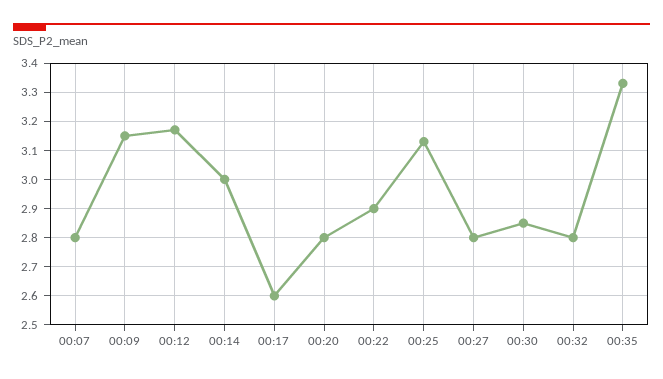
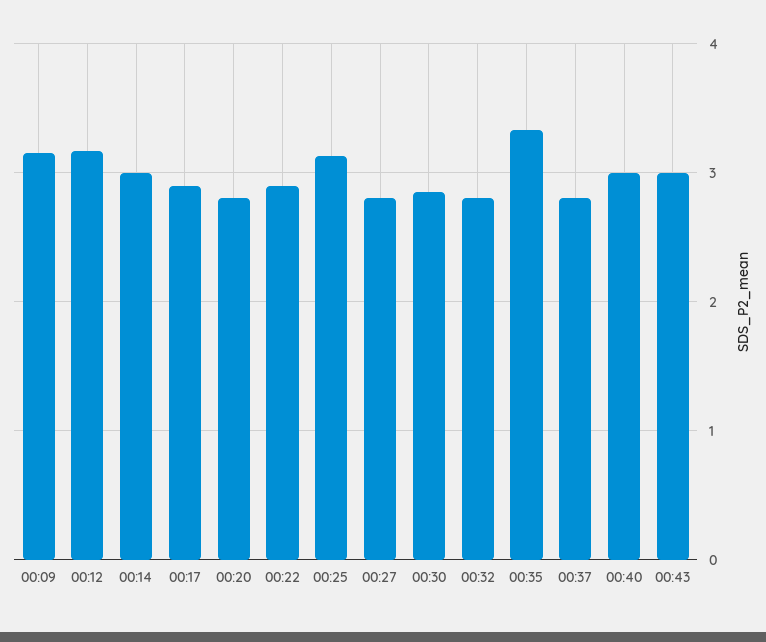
00:07: 2.8 -> none
00:17: 2.6 -> 2.9
00:37: none -> 2.8
00:40: none -> 3
00:43: none -> 3

